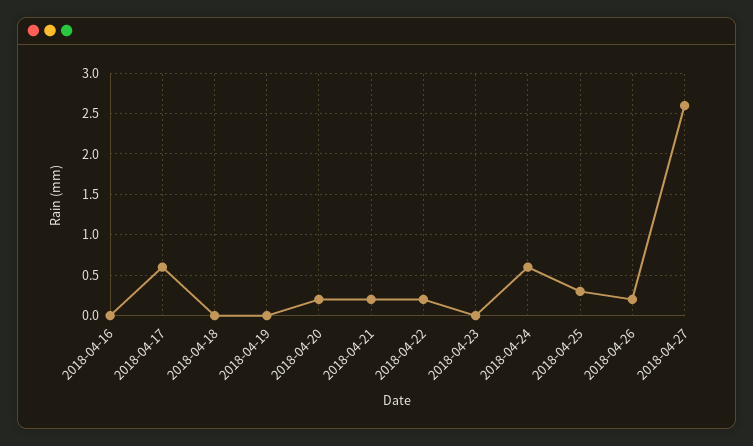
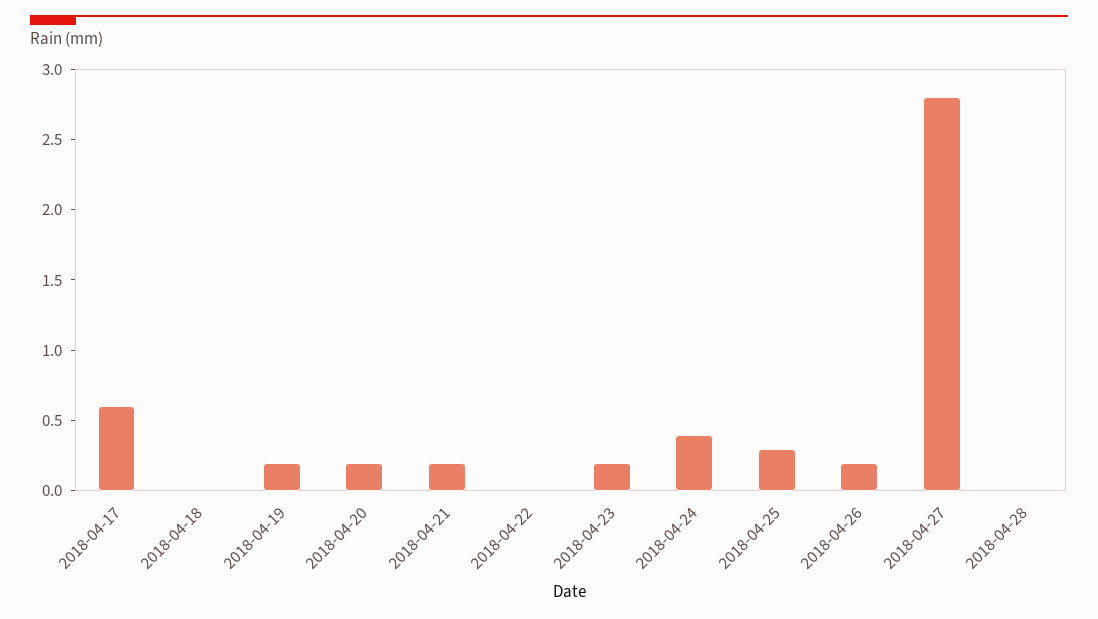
2018-04-16: 0 -> none
2018-04-19: 0 -> 0.2
2018-04-22: 0.2 -> 0
2018-04-23: 0 -> 0.2
2018-04-24: 0.6 -> 0.4
2018-04-27: 2.6 -> 2.8
2018-04-28: none -> 0

